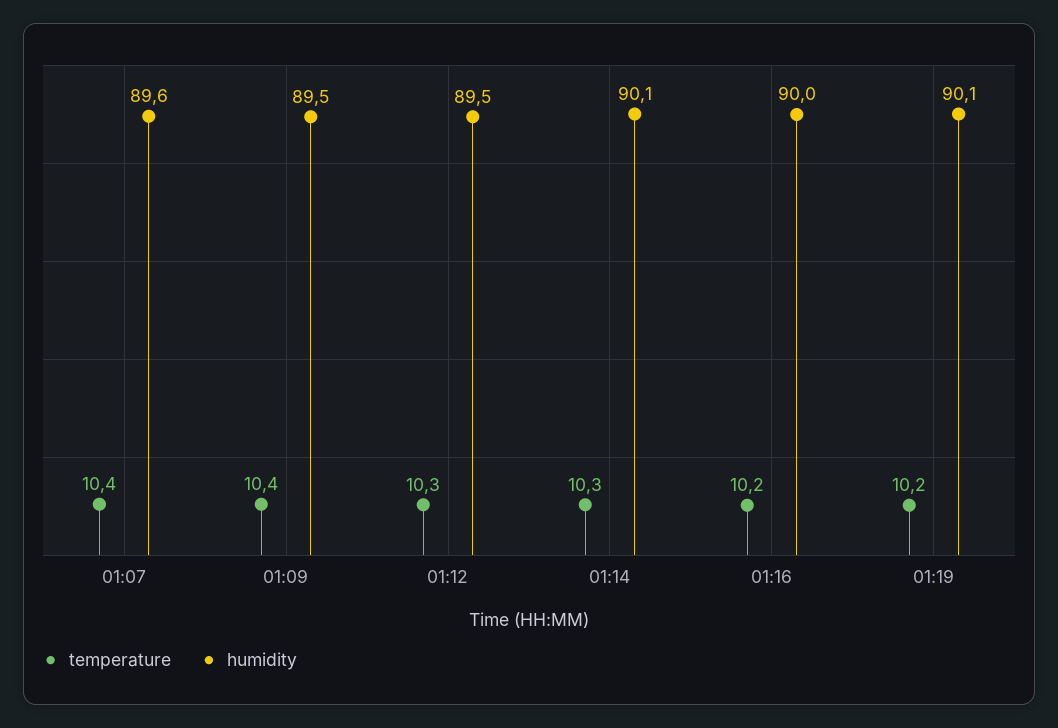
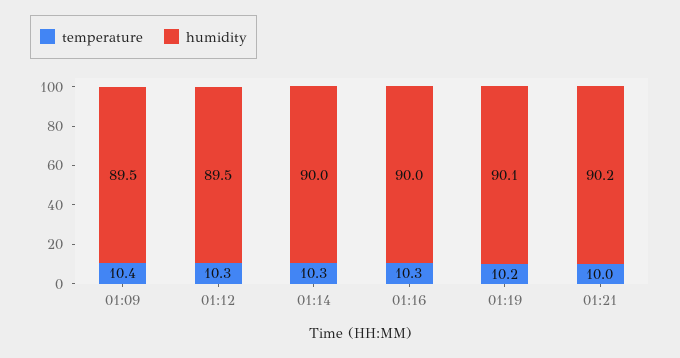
temperature, 01:07: 10.4 -> none
humidity, 01:07: 89.6 -> none
humidity, 01:14: 90.1 -> 90
temperature, 01:16: 10.2 -> 10.3
temperature, 01:21: none -> 10
humidity, 01:21: none -> 90.2

